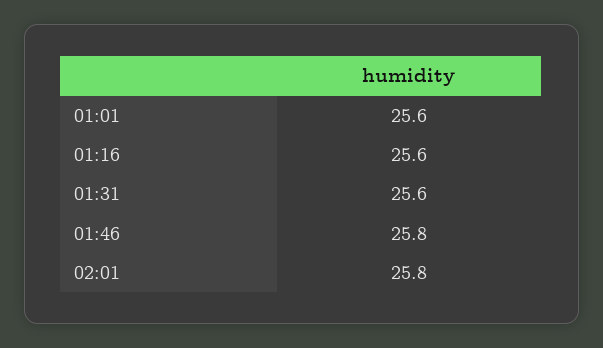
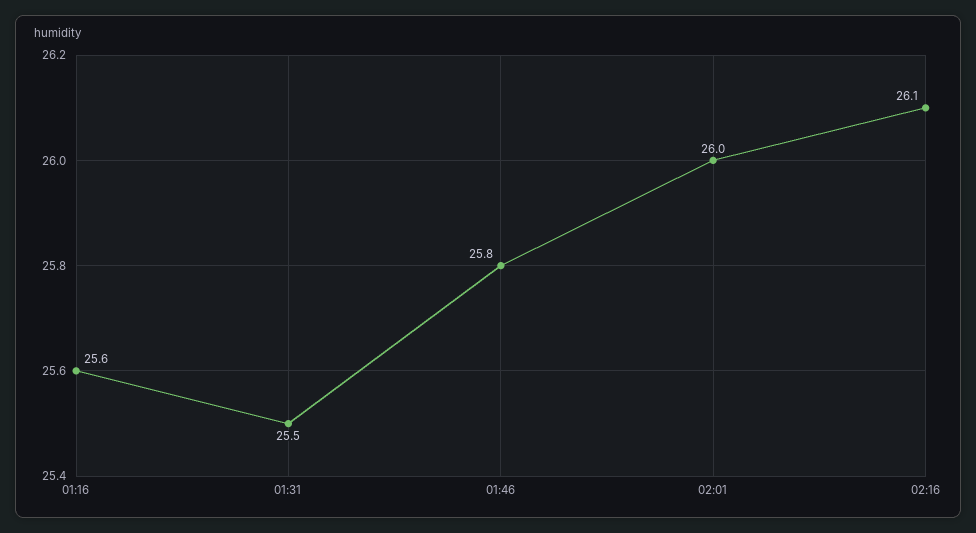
01:01: 25.6 -> none
01:31: 25.6 -> 25.5
02:01: 25.8 -> 26
02:16: none -> 26.1

